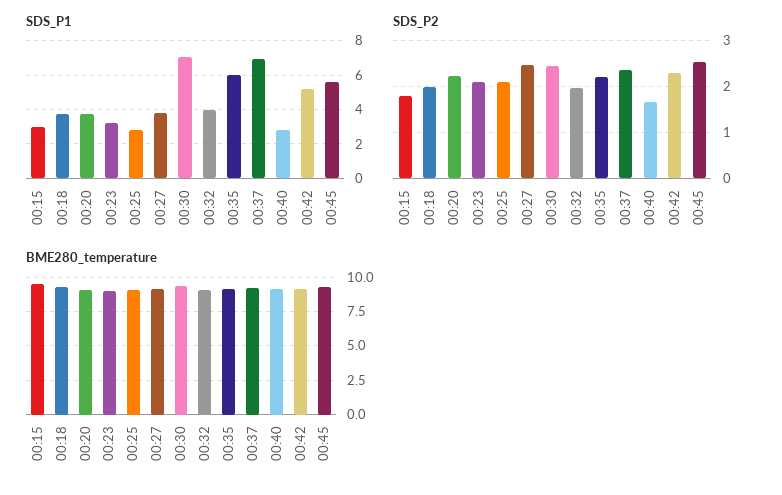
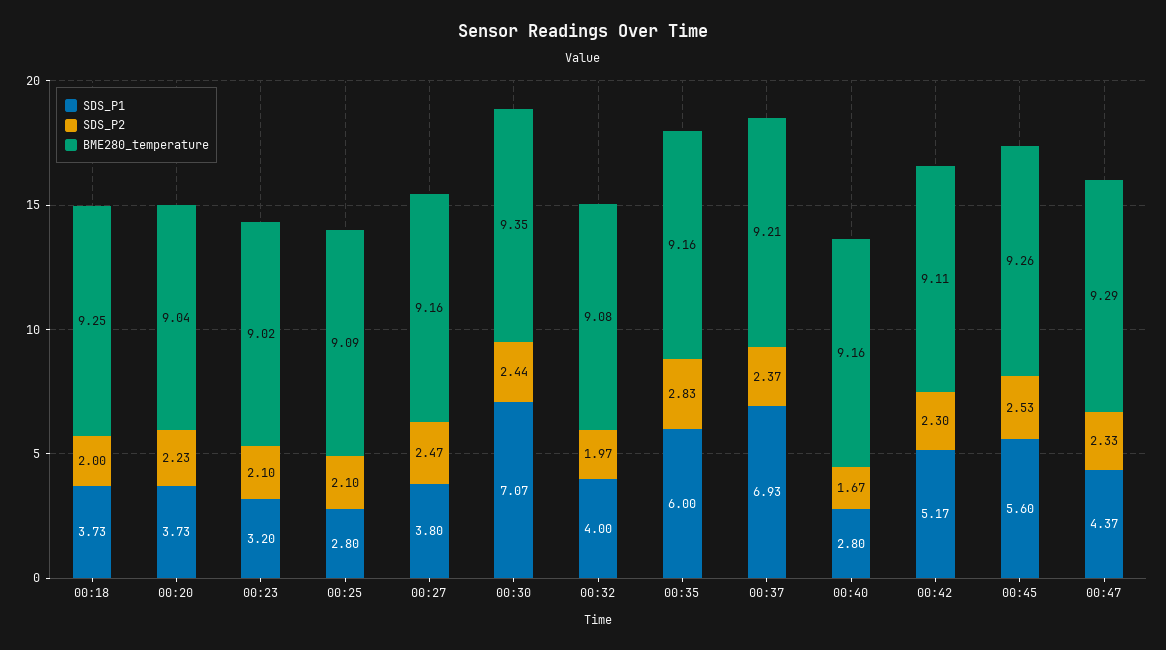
SDS_P1, 00:15: 3 -> none
SDS_P2, 00:15: 1.8 -> none
SDS_P2, 00:35: 2.2 -> 2.83
BME280_temperature, 00:15: 9.5 -> none
SDS_P1, 00:47: none -> 4.37
SDS_P2, 00:47: none -> 2.33
BME280_temperature, 00:47: none -> 9.29

